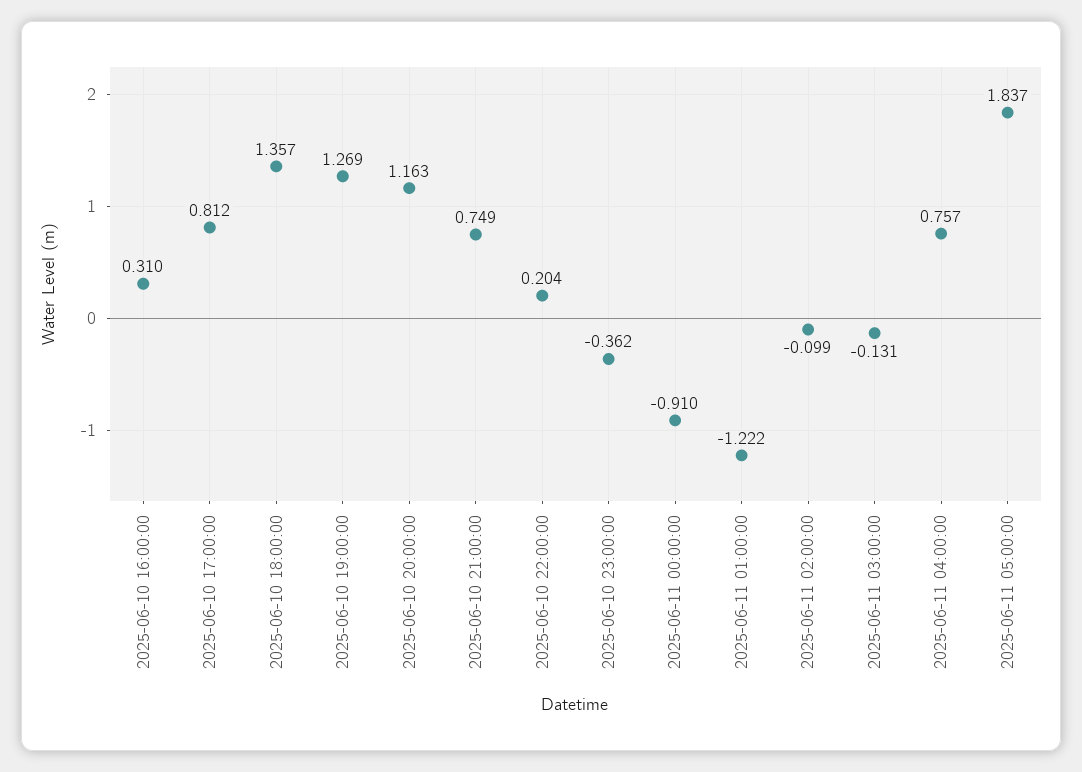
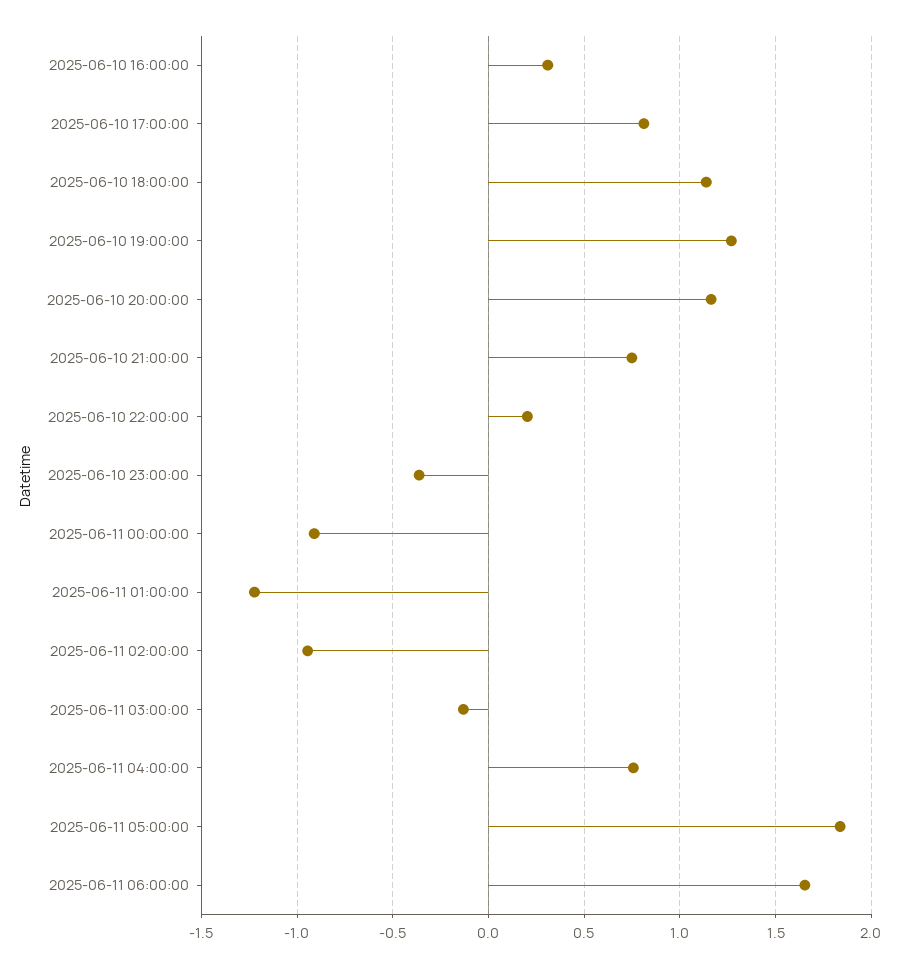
2025-06-10 18:00:00: 1.357 -> 1.15
2025-06-11 02:00:00: -0.099 -> -0.95
2025-06-11 06:00:00: none -> 1.65

